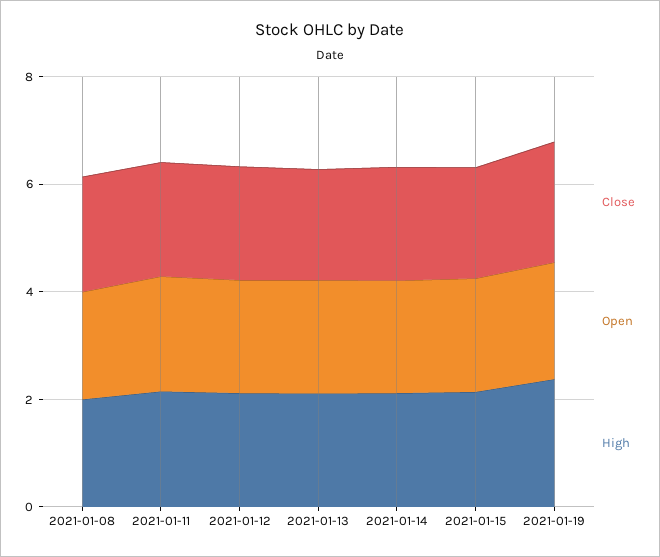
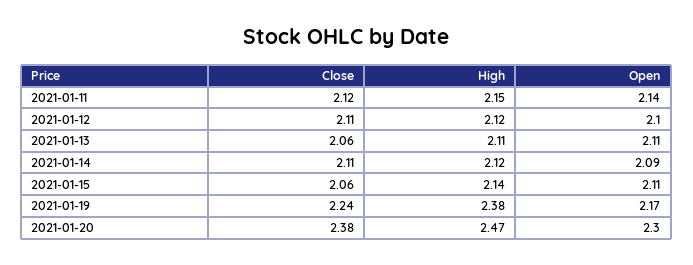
Close, 2021-01-08: 2 -> none
Open, 2021-01-08: 2 -> none
High, 2021-01-08: 2 -> none
Close, 2021-01-20: none -> 2.38
High, 2021-01-20: none -> 2.47
Open, 2021-01-20: none -> 2.3

